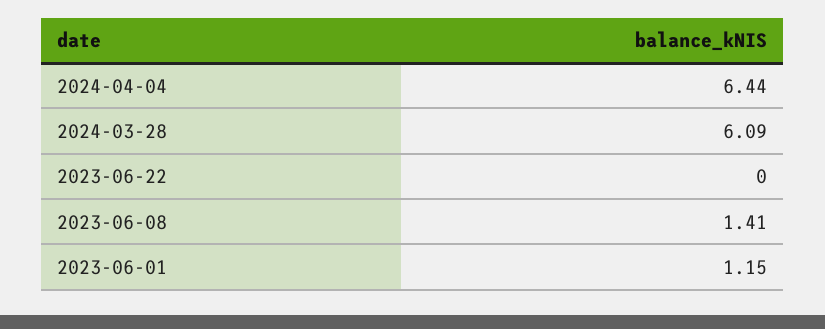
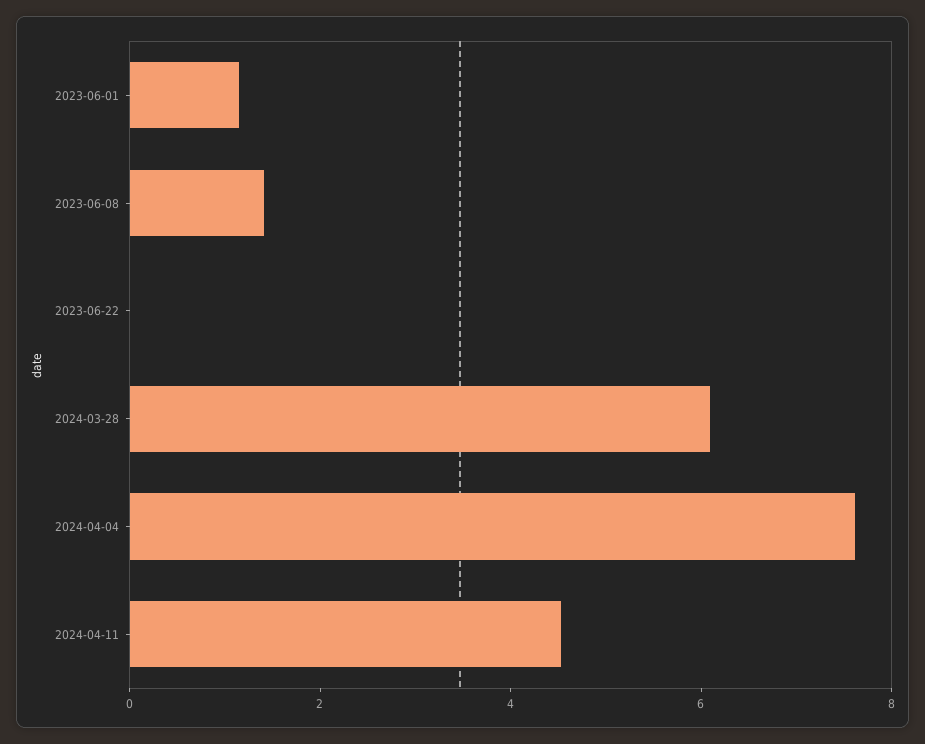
2024-04-04: 6.44 -> 7.5
2024-04-11: none -> 4.5

